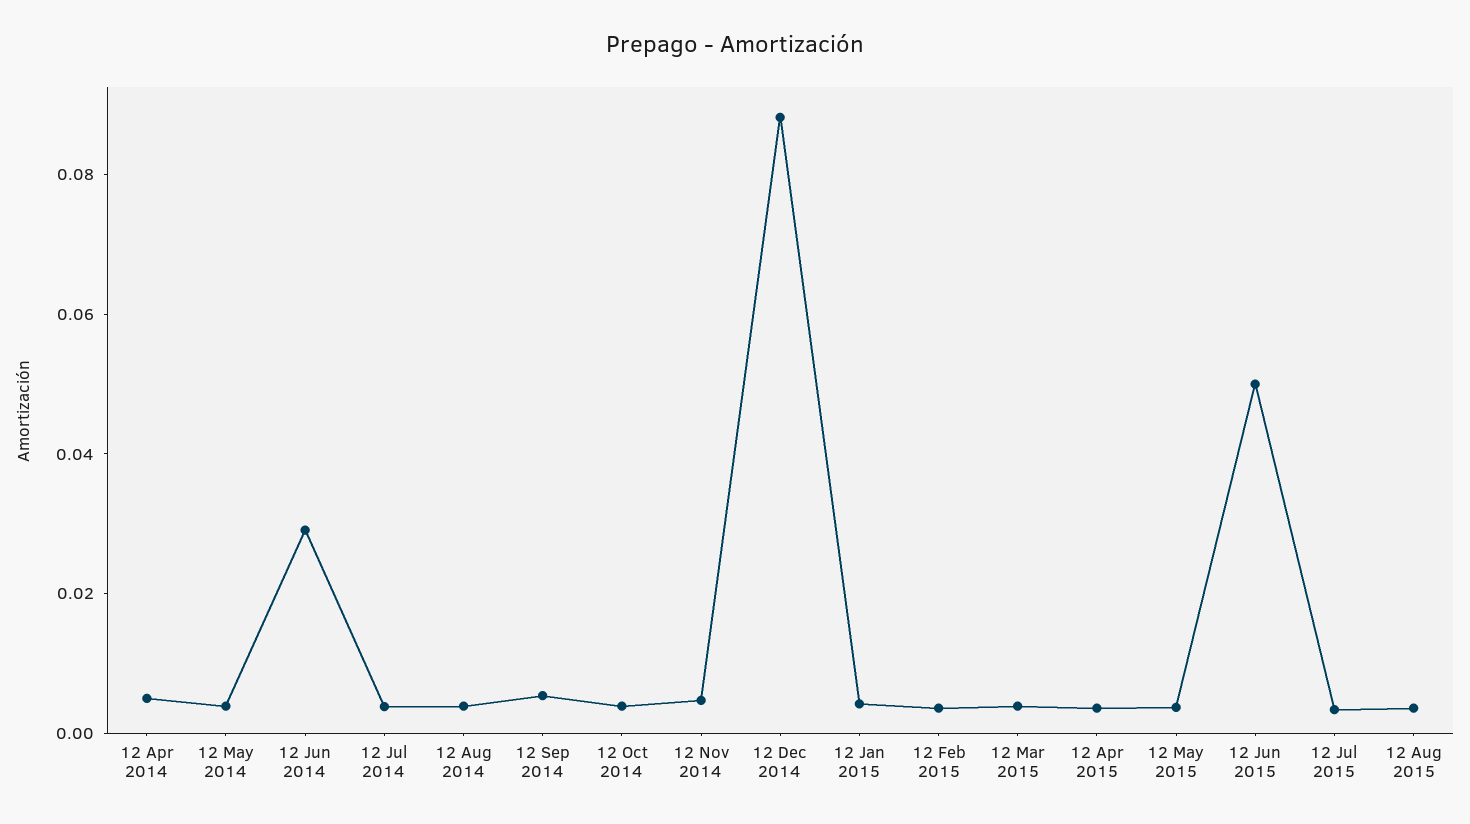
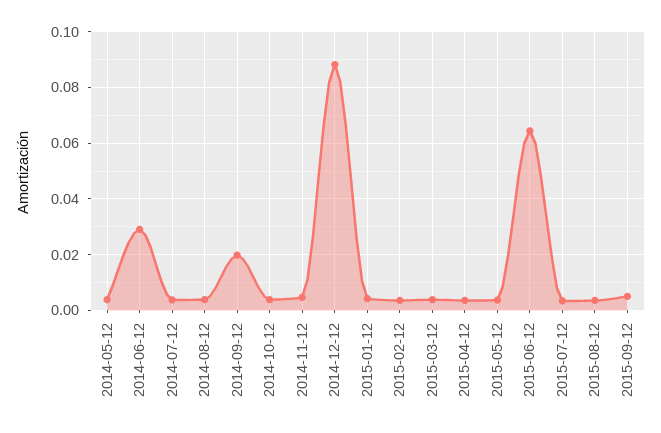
12 Apr 2014: 0.005 -> none
12 Sep 2014: 0.005 -> 0.02
12 Jun 2015: 0.05 -> 0.065
2015-09-12: none -> 0.005

